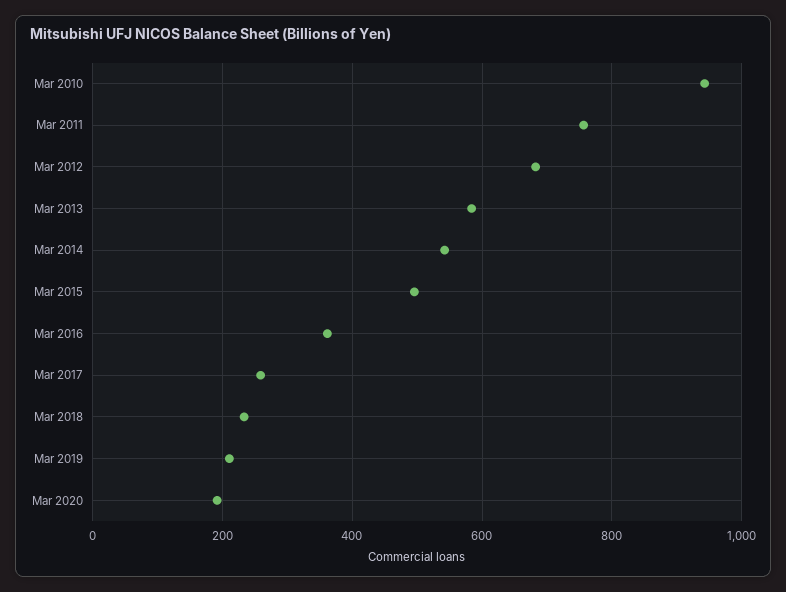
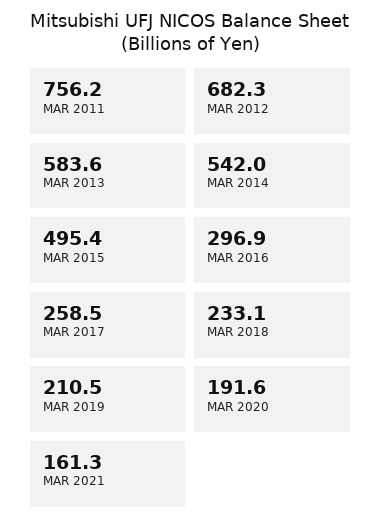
Mar 2010: 940 -> none
Mar 2016: 360 -> 296.9
MAR 2021: none -> 161.3

